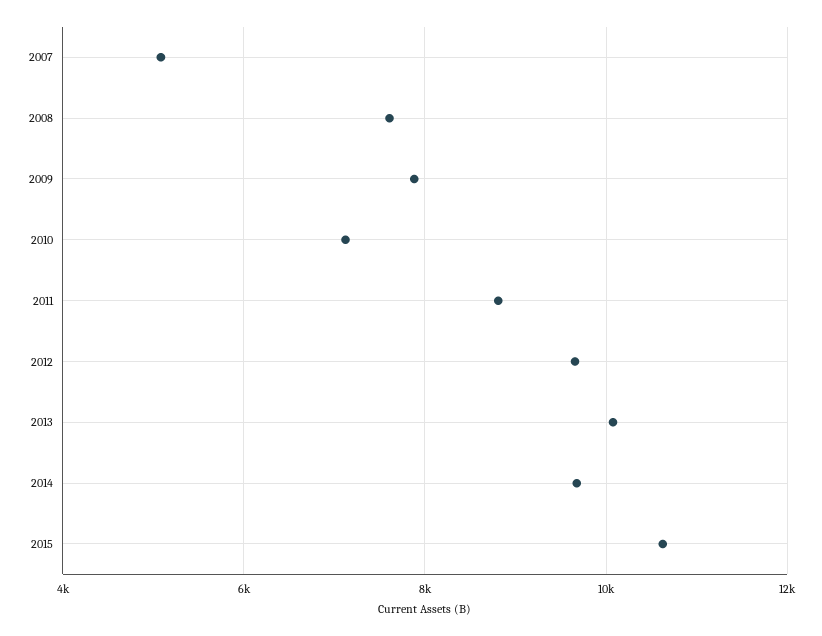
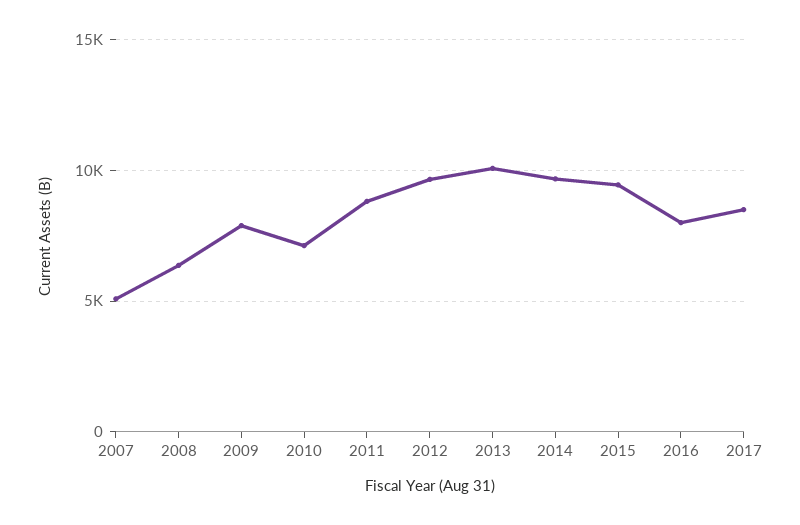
2008: 7600 -> 6500
2015: 10600 -> 9500
2016: none -> 8000
2017: none -> 8500

